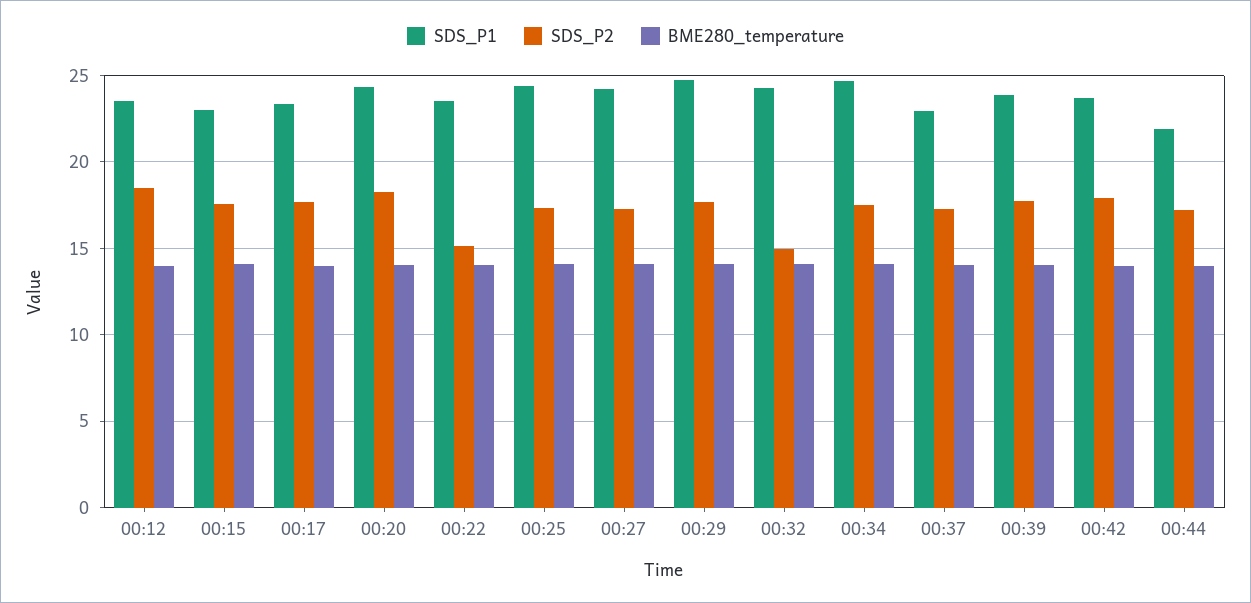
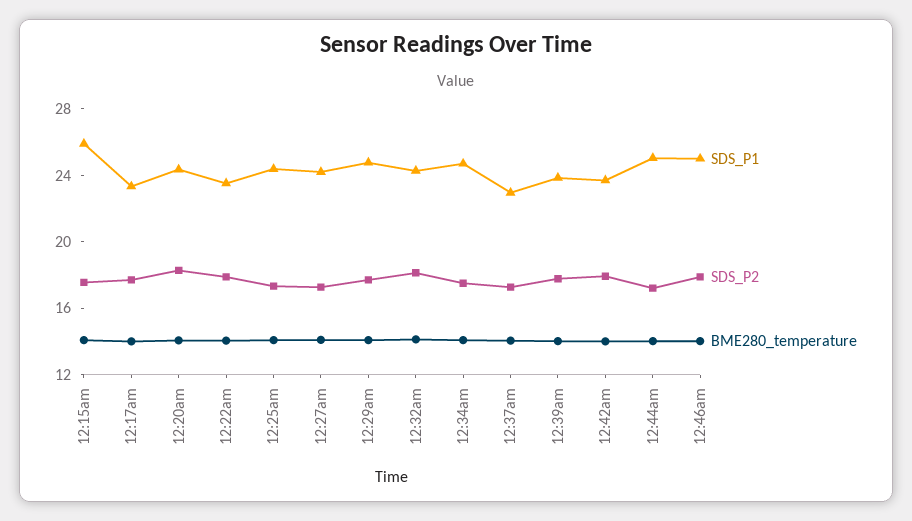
SDS_P1, 00:12: 23.5 -> none
SDS_P2, 00:12: 18.5 -> none
BME280_temperature, 00:12: 14 -> none
SDS_P1, 00:15: 23 -> 26
SDS_P2, 00:22: 15 -> 18
SDS_P2, 00:32: 15 -> 18
SDS_P1, 00:44: 22 -> 25
SDS_P1, 12:46am: none -> 25
SDS_P2, 12:46am: none -> 18
BME280_temperature, 12:46am: none -> 14

